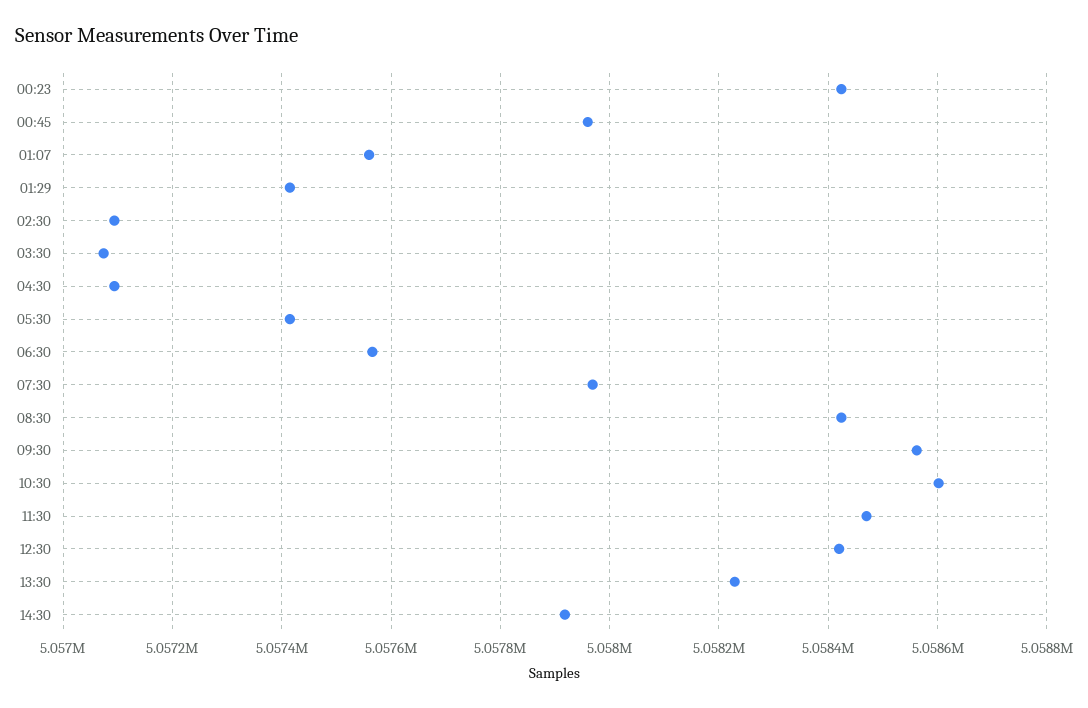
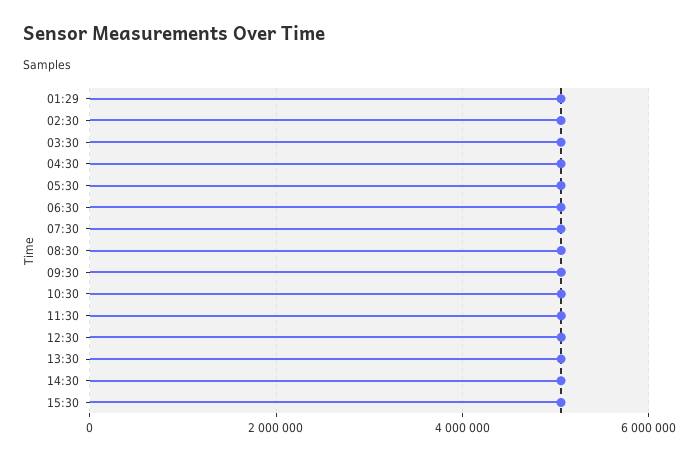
00:23: 5058420 -> none
00:45: 5057960 -> none
01:07: 5057560 -> none
15:30: none -> 5000000

